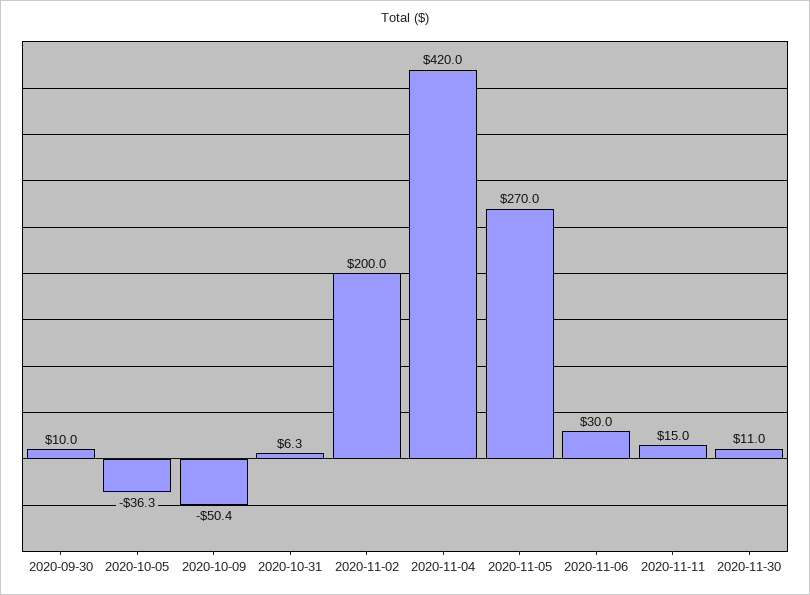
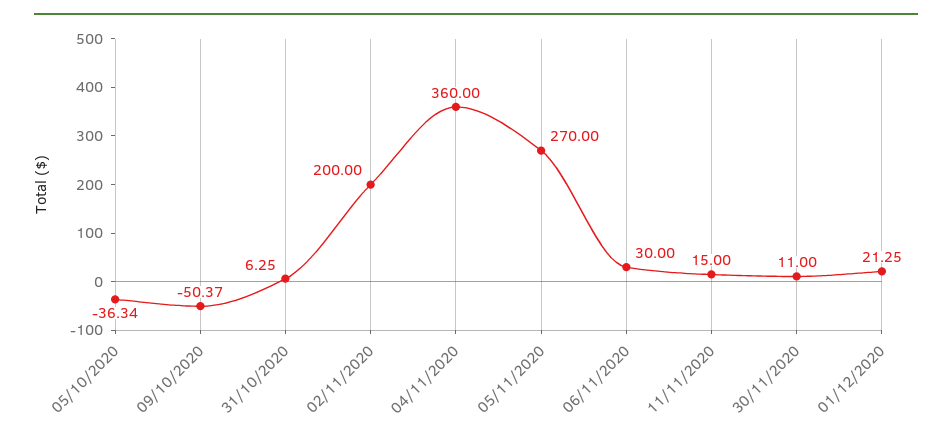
2020-09-30: 10 -> none
2020-11-04: 420 -> 360
01/12/2020: none -> 21.25

